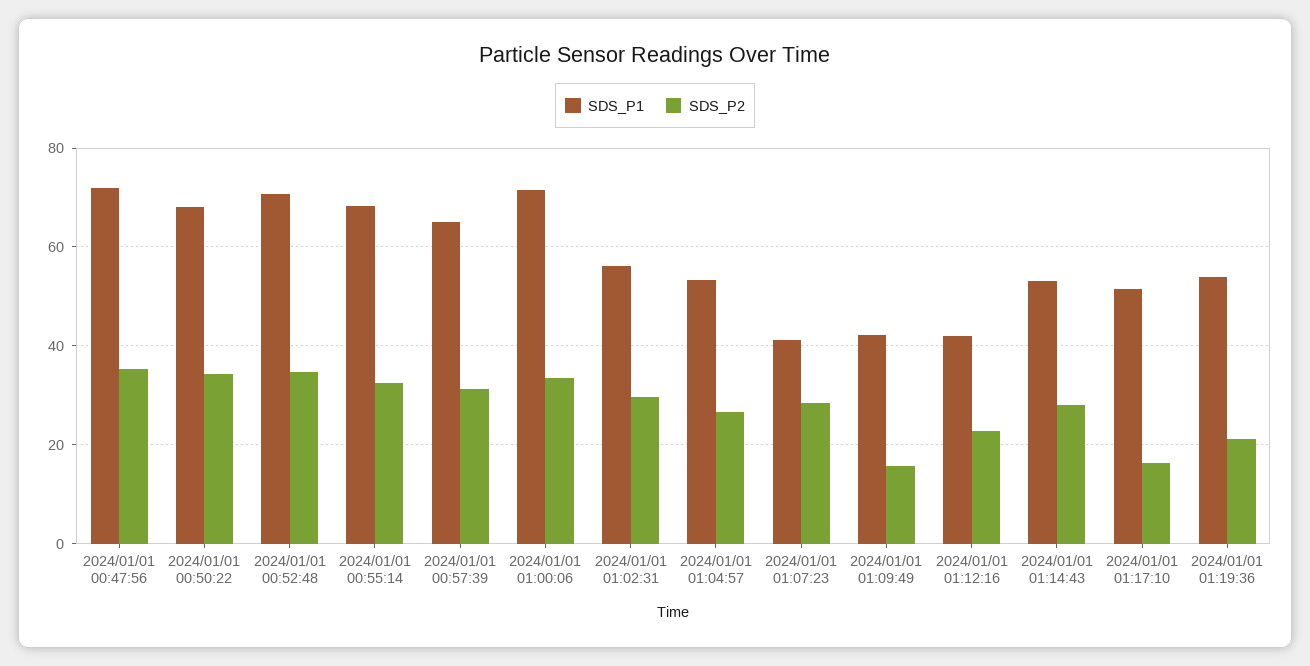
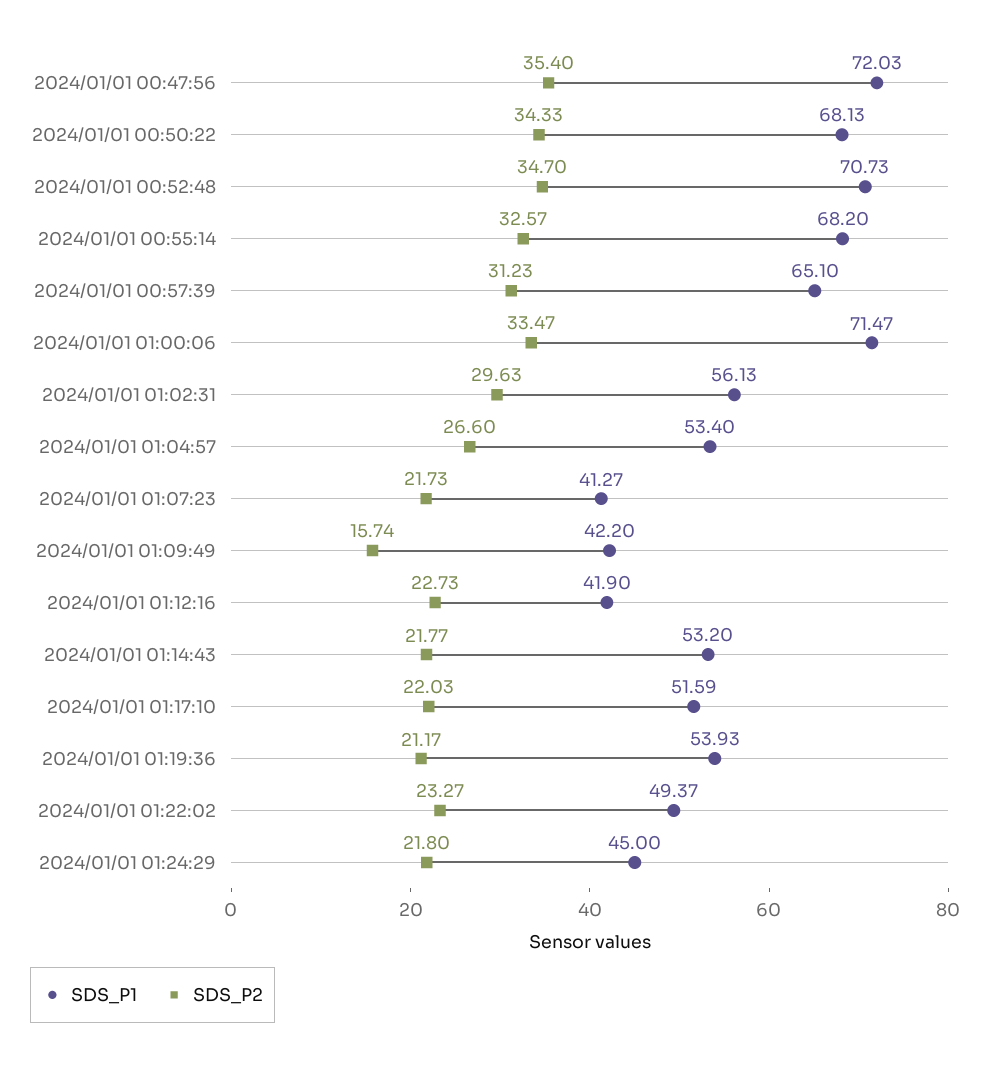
SDS_P2, 2024/01/01 01:07:23: 28 -> 21.73
SDS_P2, 2024/01/01 01:14:43: 28 -> 21.77
SDS_P2, 2024/01/01 01:17:10: 16 -> 22.03
SDS_P1, 2024/01/01 01:22:02: none -> 49.37
SDS_P2, 2024/01/01 01:22:02: none -> 23.27
SDS_P1, 2024/01/01 01:24:29: none -> 45
SDS_P2, 2024/01/01 01:24:29: none -> 21.8

